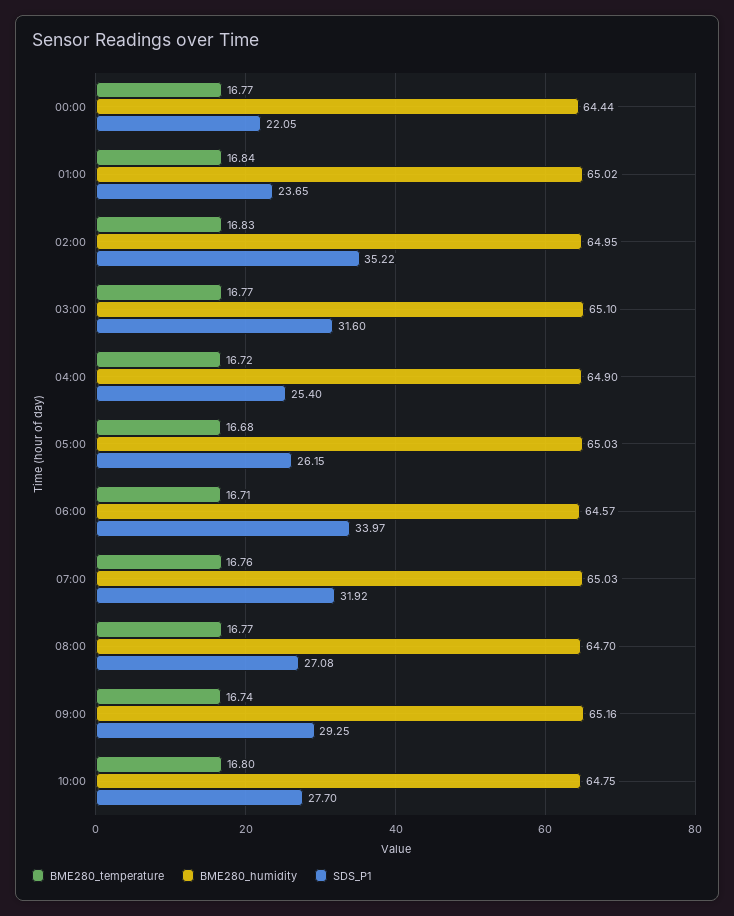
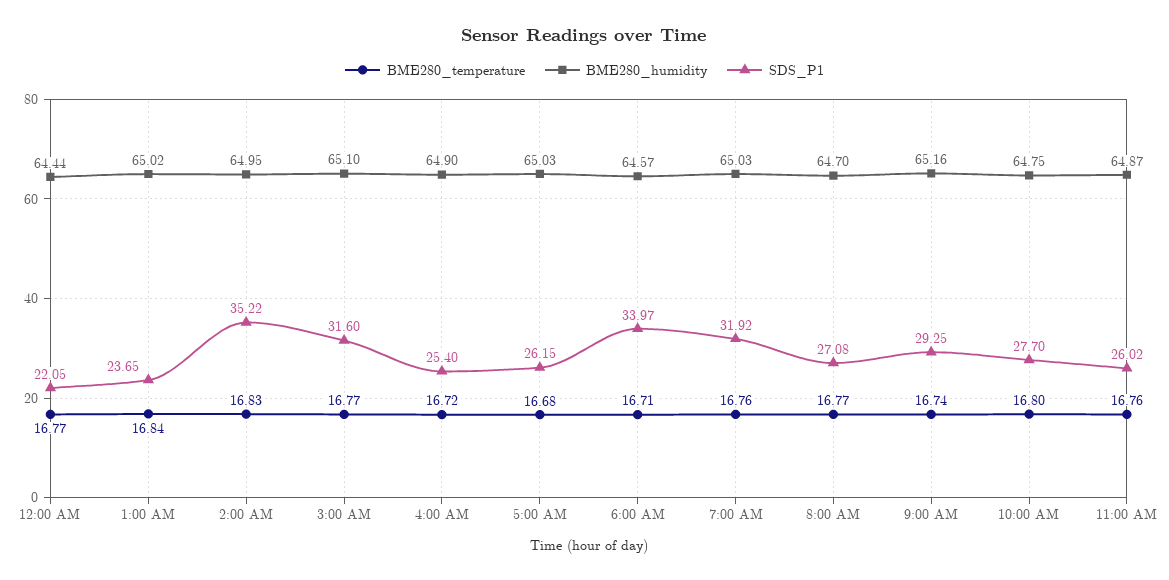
BME280_temperature, 11:00 AM: none -> 16.76
BME280_humidity, 11:00 AM: none -> 64.87
SDS_P1, 11:00 AM: none -> 26.02

